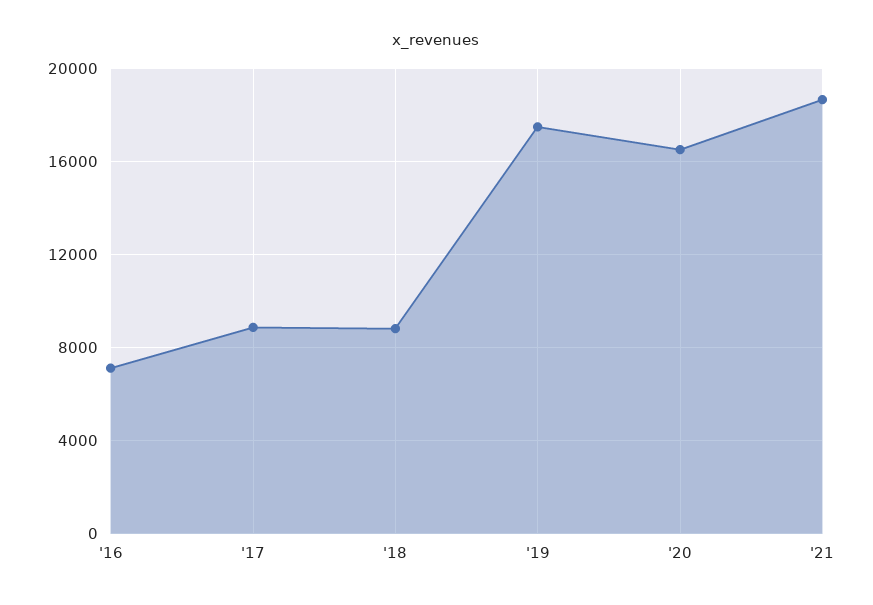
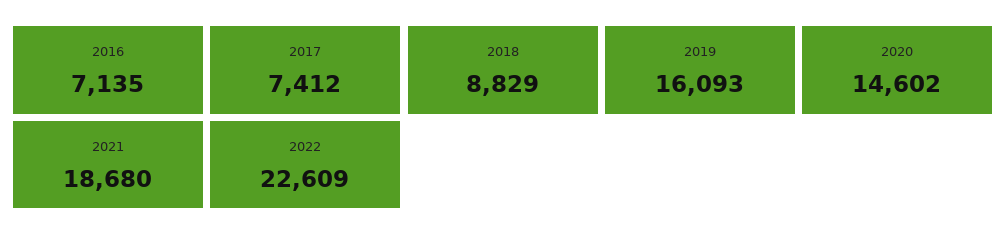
'17: 9000 -> 7412
'19: 17500 -> 16093
'20: 16500 -> 14602
2022: none -> 22609

